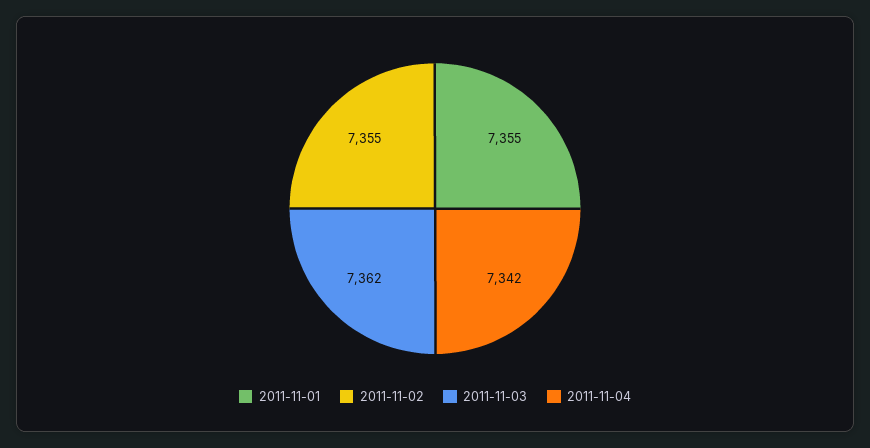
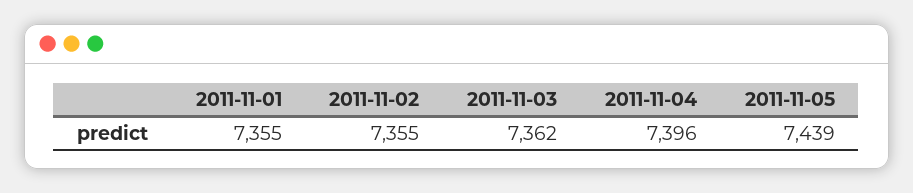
2011-11-04: 7342 -> 7396
2011-11-05: none -> 7439

